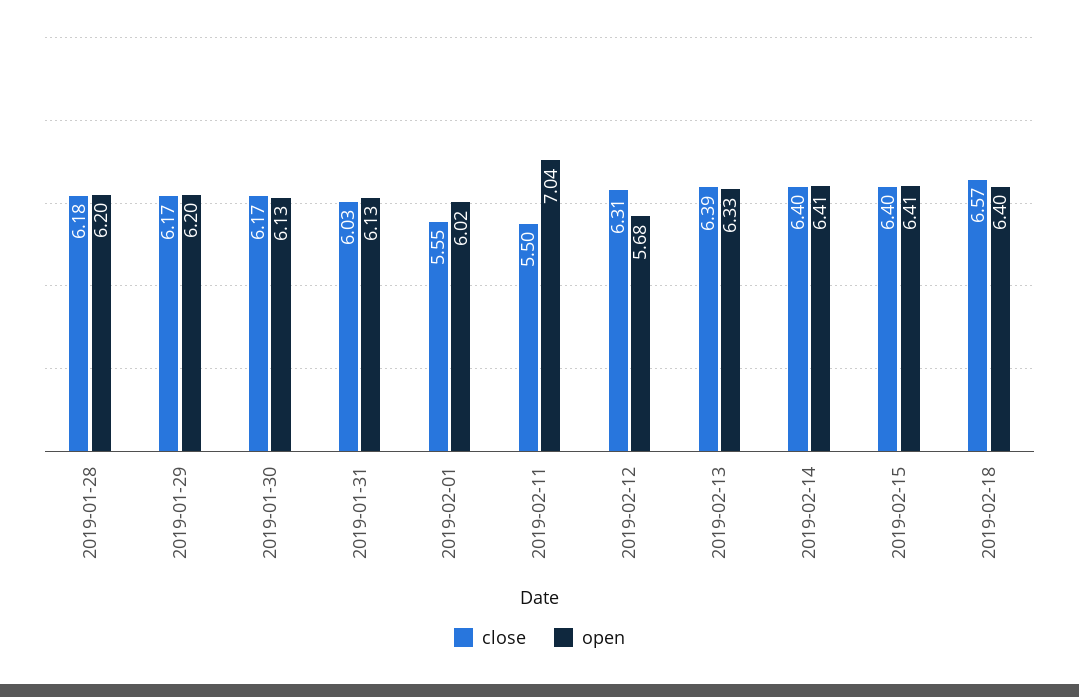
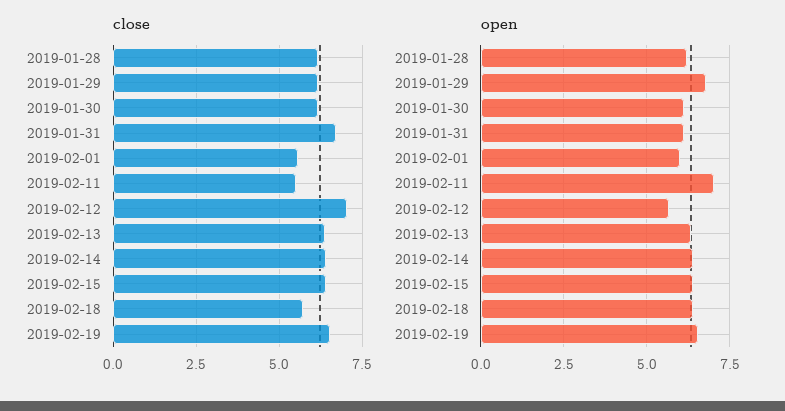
open, 2019-01-29: 6.2 -> 6.75
close, 2019-01-31: 6.03 -> 6.75
close, 2019-02-12: 6.31 -> 7
close, 2019-02-18: 6.57 -> 5.75
close, 2019-02-19: none -> 6.5
open, 2019-02-19: none -> 6.5

